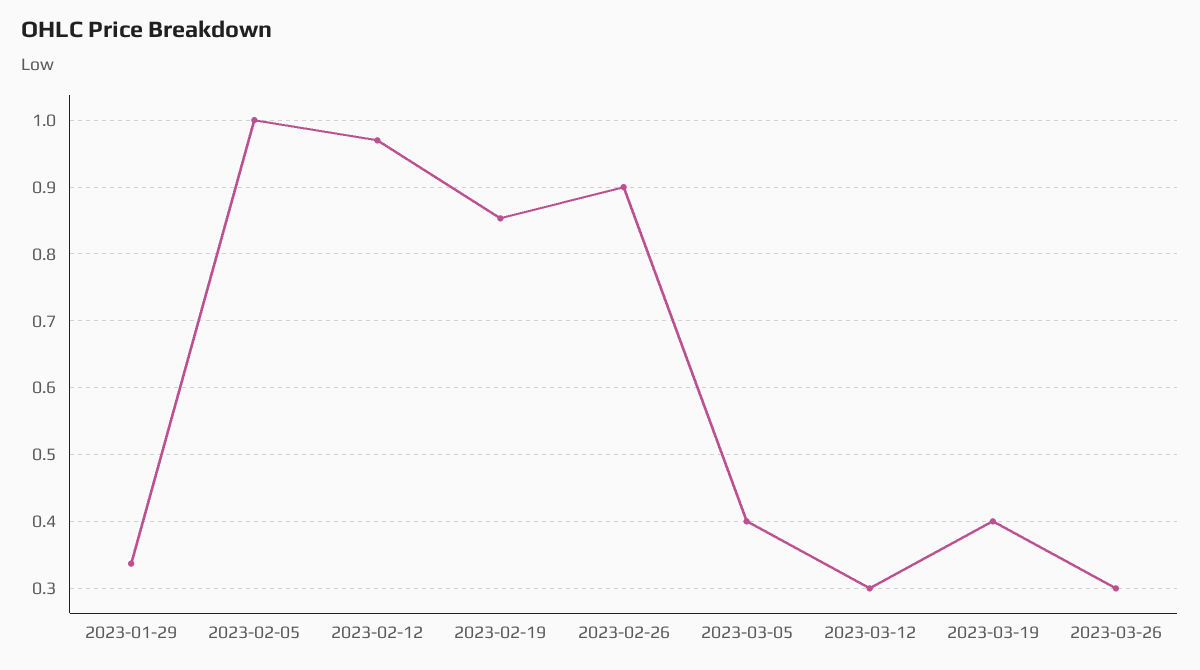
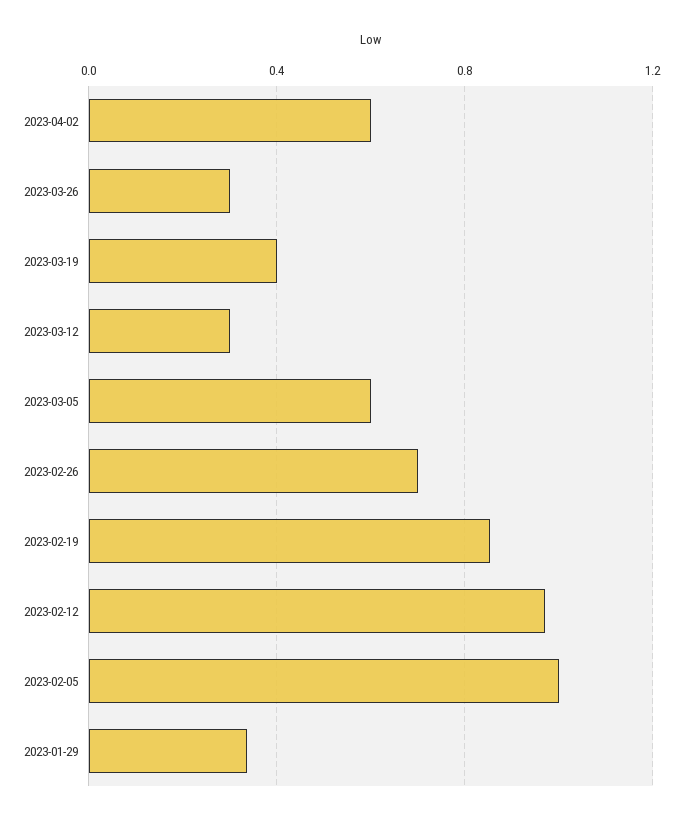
2023-02-26: 0.9 -> 0.7
2023-03-05: 0.4 -> 0.6
2023-04-02: none -> 0.6

